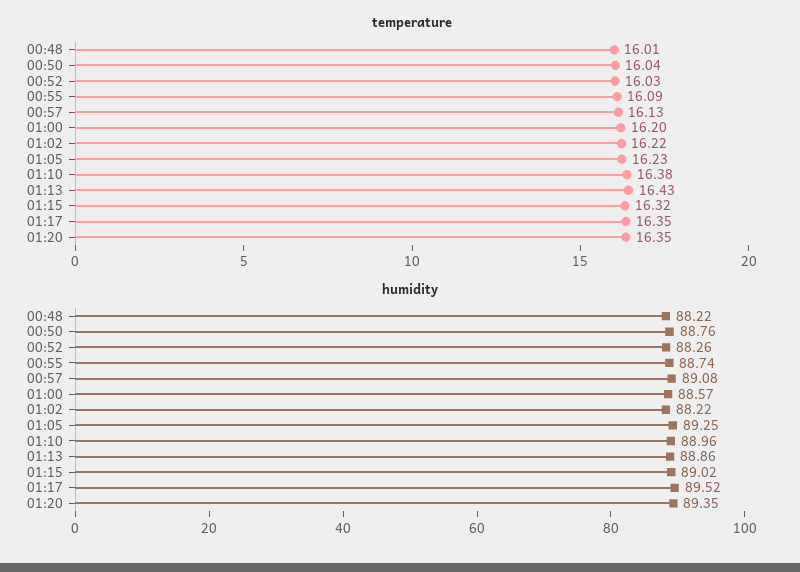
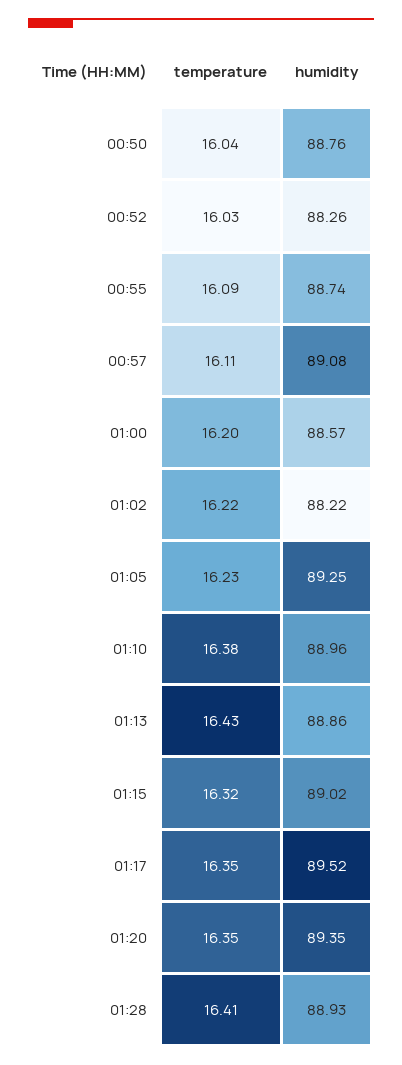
temperature, 00:48: 16.01 -> none
temperature, 00:57: 16.13 -> 16.11
humidity, 00:48: 88.22 -> none
temperature, 01:28: none -> 16.41
humidity, 01:28: none -> 88.93

